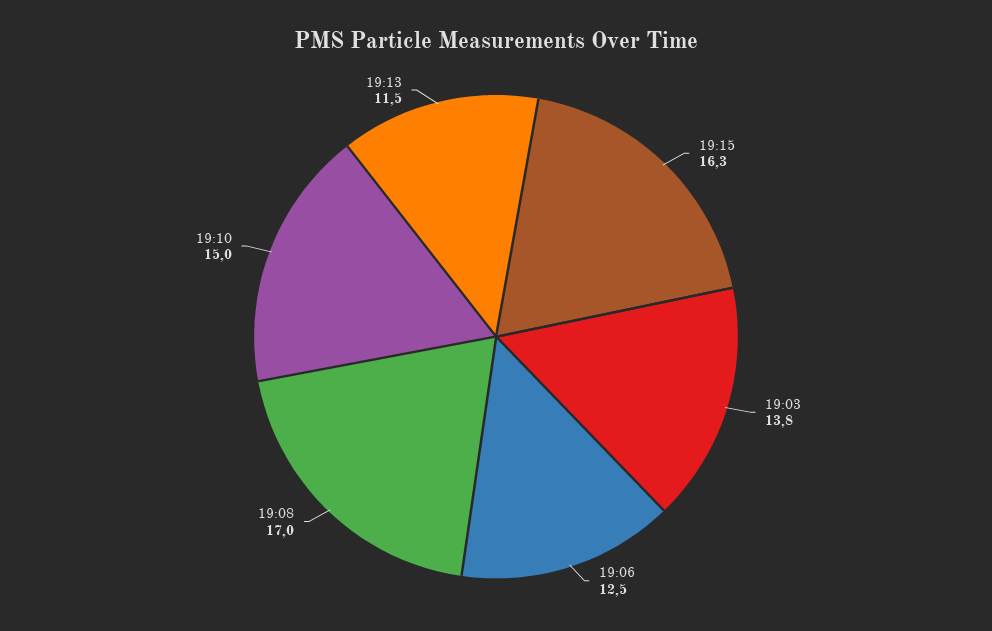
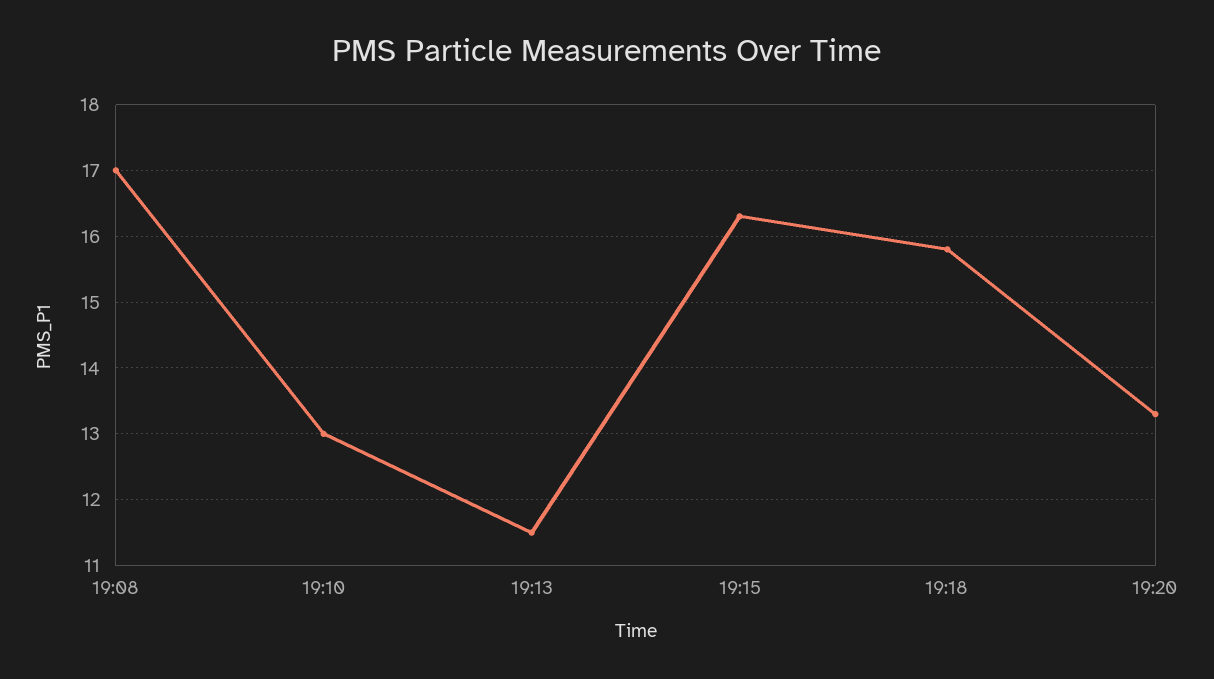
19:03: 13.8 -> none
19:06: 12.5 -> none
19:10: 15 -> 13
19:18: none -> 15.8
19:20: none -> 13.3

